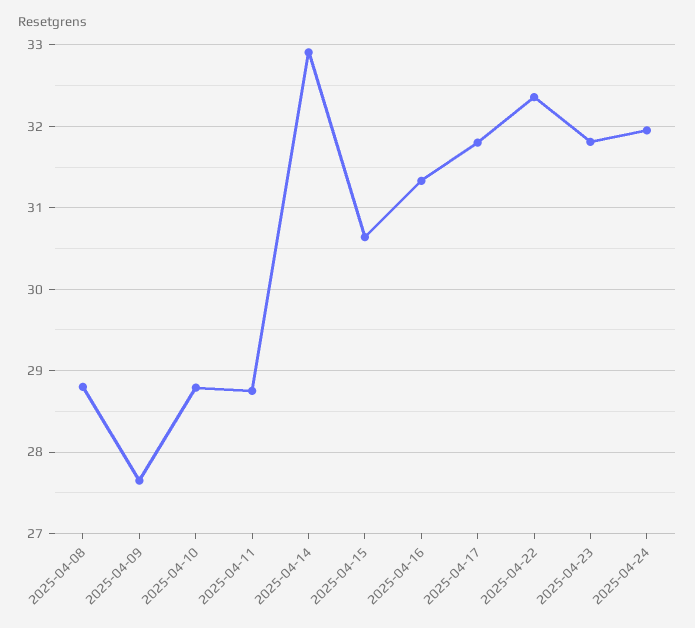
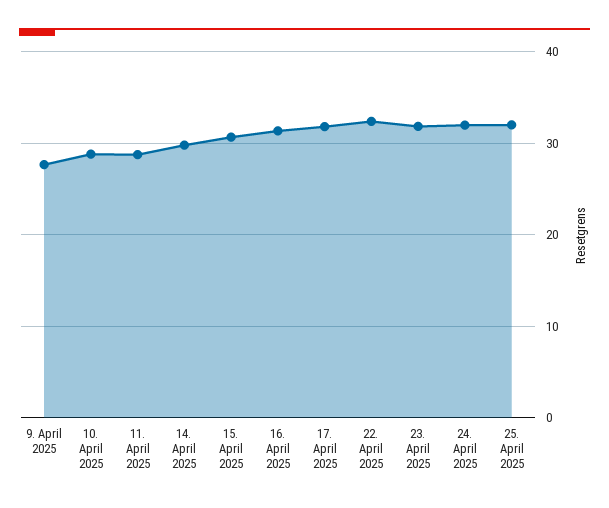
2025-04-08: 28.8 -> none
2025-04-14: 32.9 -> 30
25. April 2025: none -> 32

